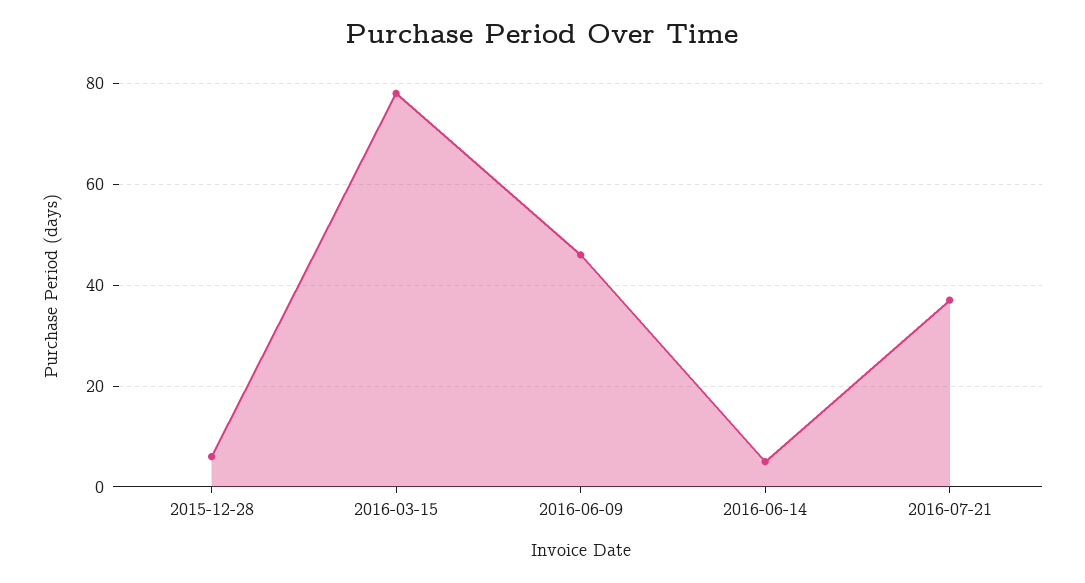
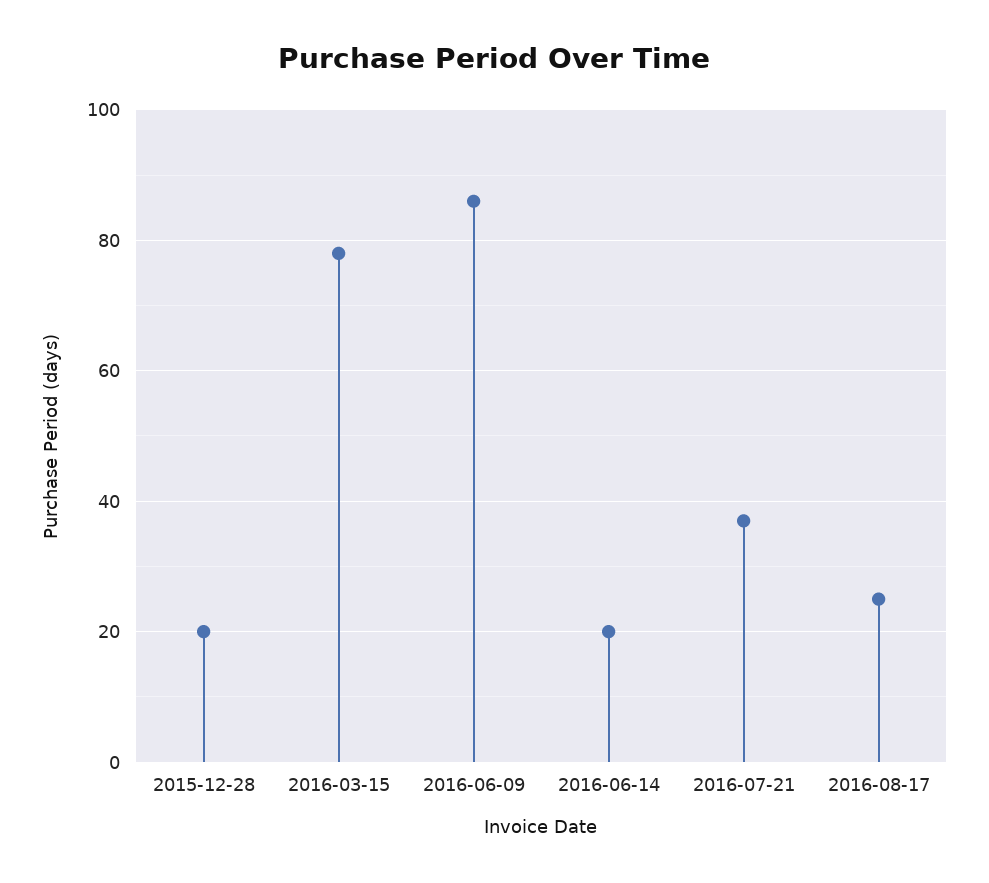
2015-12-28: 5 -> 20
2016-06-09: 45 -> 85
2016-06-14: 5 -> 20
2016-08-17: none -> 25

